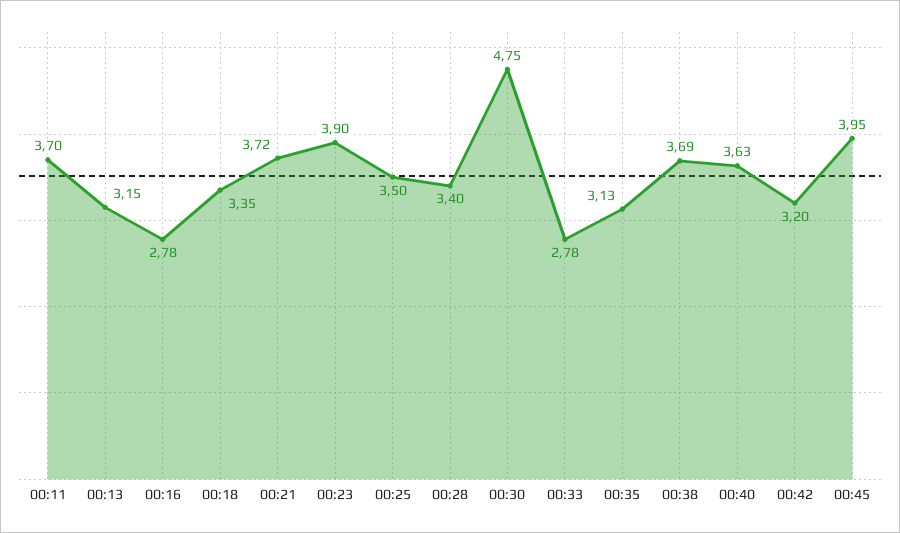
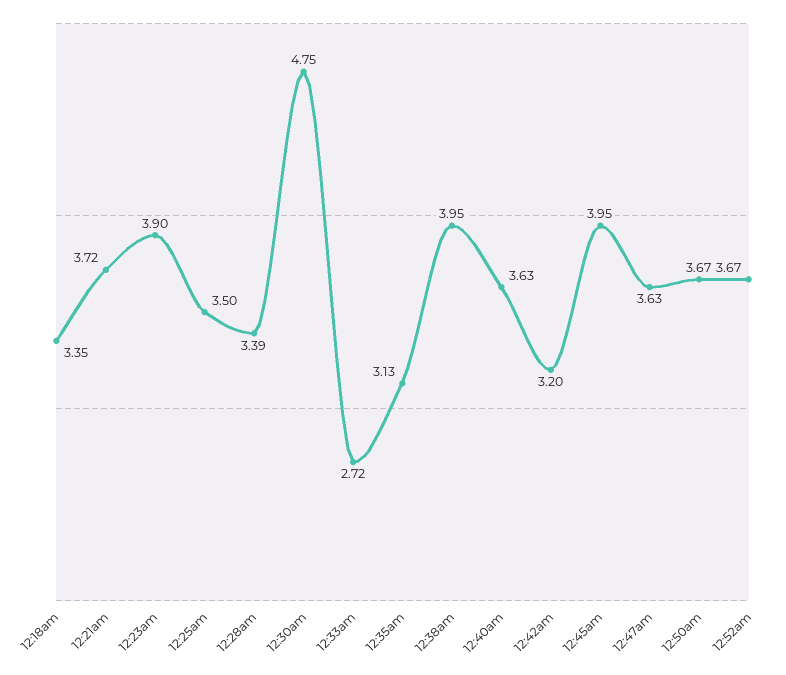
00:11: 3.7 -> none
00:13: 3.15 -> none
00:16: 2.78 -> none
00:28: 3.4 -> 3.39
00:33: 2.78 -> 2.72
00:38: 3.69 -> 3.95
12:47am: none -> 3.63
12:50am: none -> 3.67
12:52am: none -> 3.67

